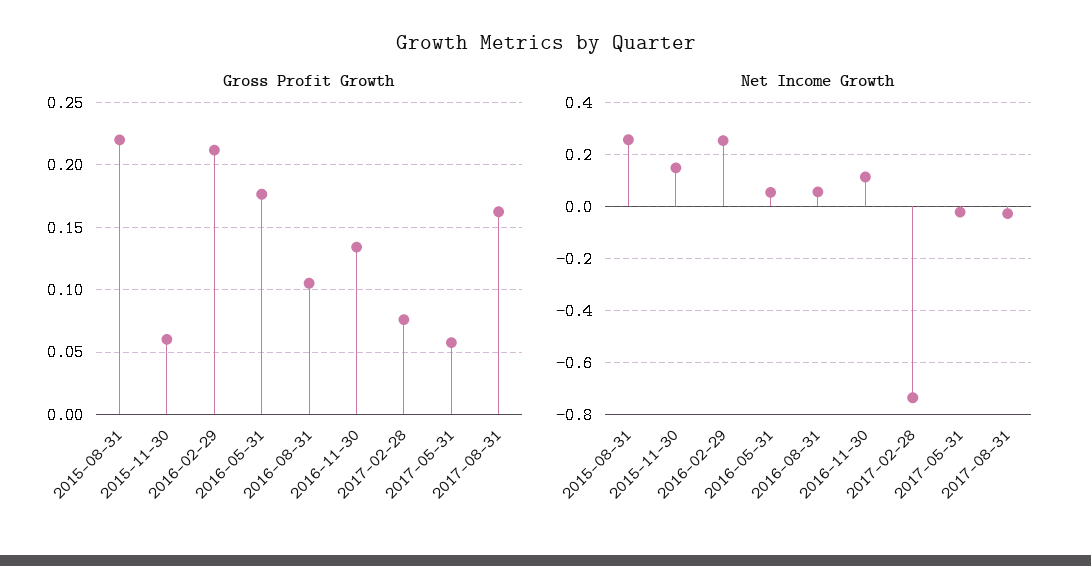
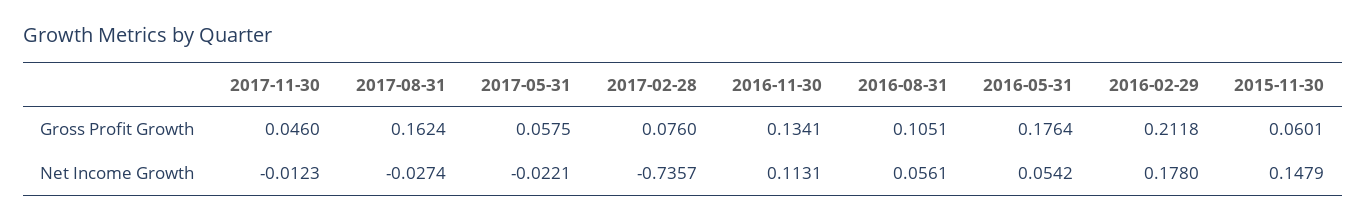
Gross Profit Growth, 2015-08-31: 0.22 -> none
Net Income Growth, 2015-08-31: 0.25 -> none
Net Income Growth, 2016-02-29: 0.25 -> 0.178
Gross Profit Growth, 2017-11-30: none -> 0.046
Net Income Growth, 2017-11-30: none -> -0.0123

